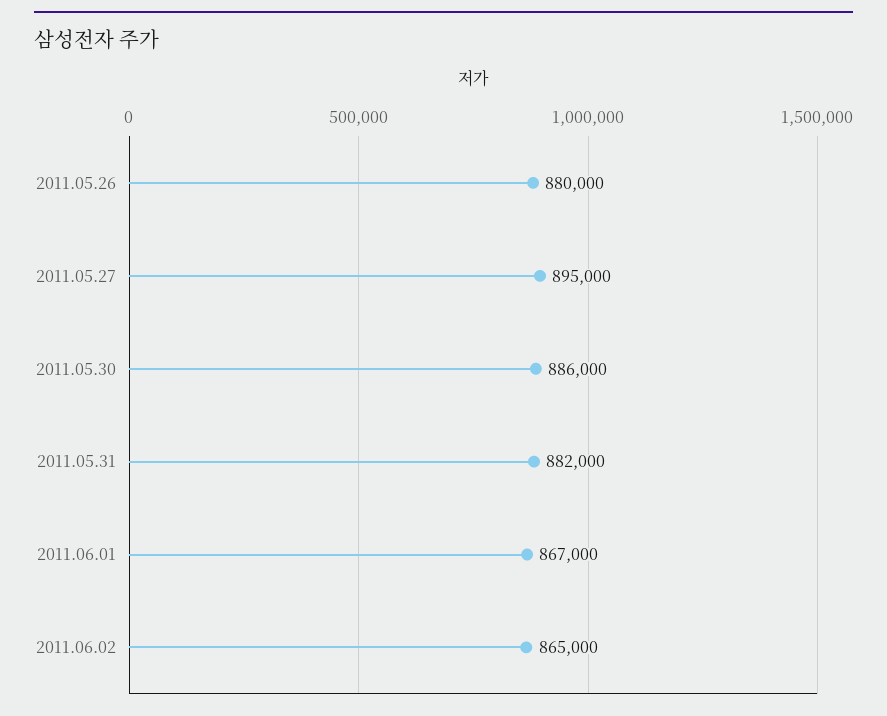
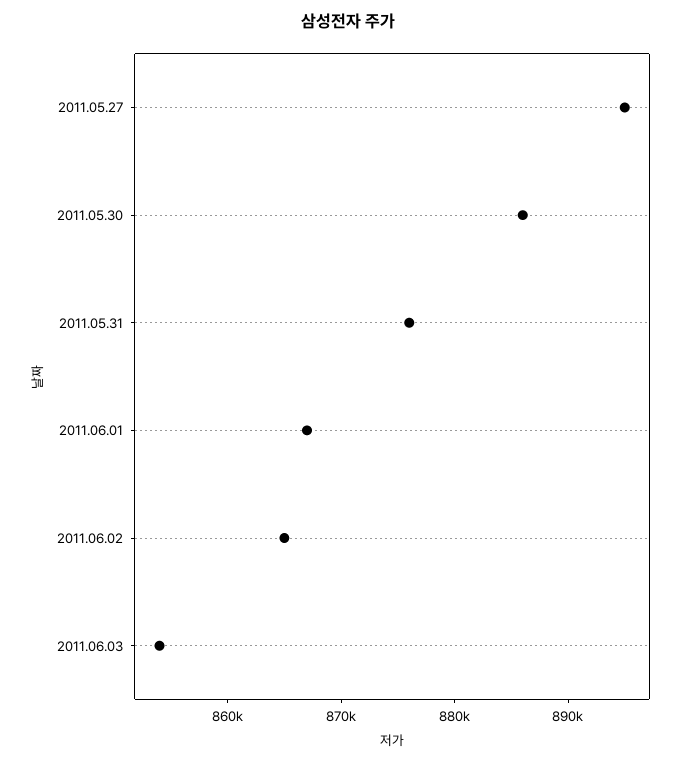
2011.05.26: 880000 -> none
2011.05.31: 882000 -> 876000
2011.06.03: none -> 854000

